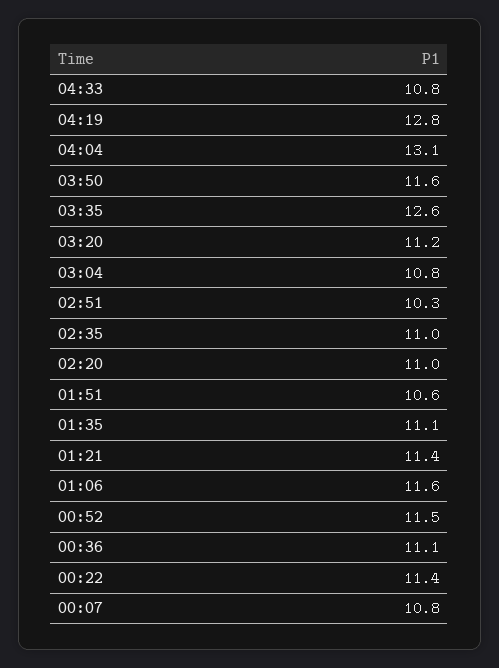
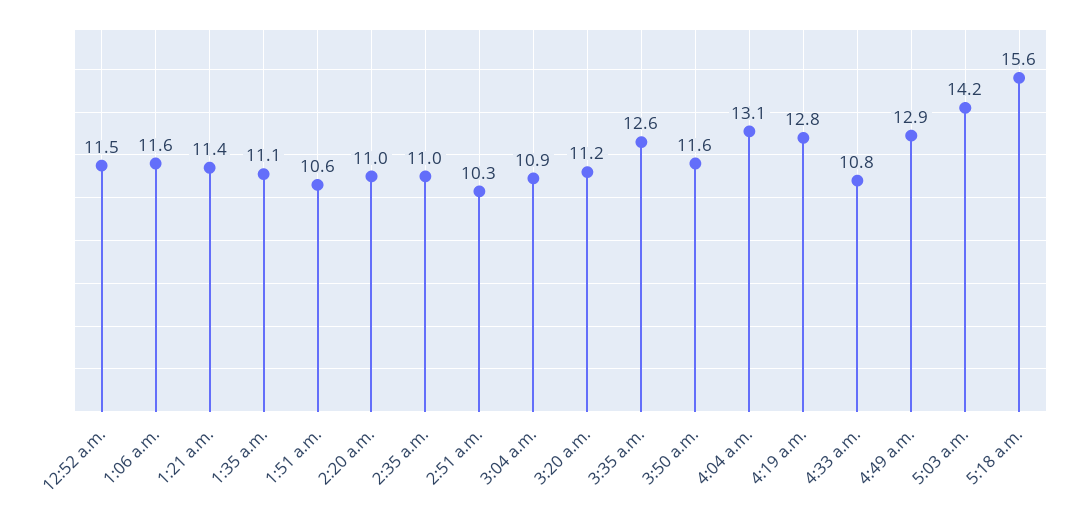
03:04: 10.8 -> 10.9
00:36: 11.1 -> none
00:22: 11.4 -> none
00:07: 10.8 -> none
4:49 a.m.: none -> 12.9
5:03 a.m.: none -> 14.2
5:18 a.m.: none -> 15.6

